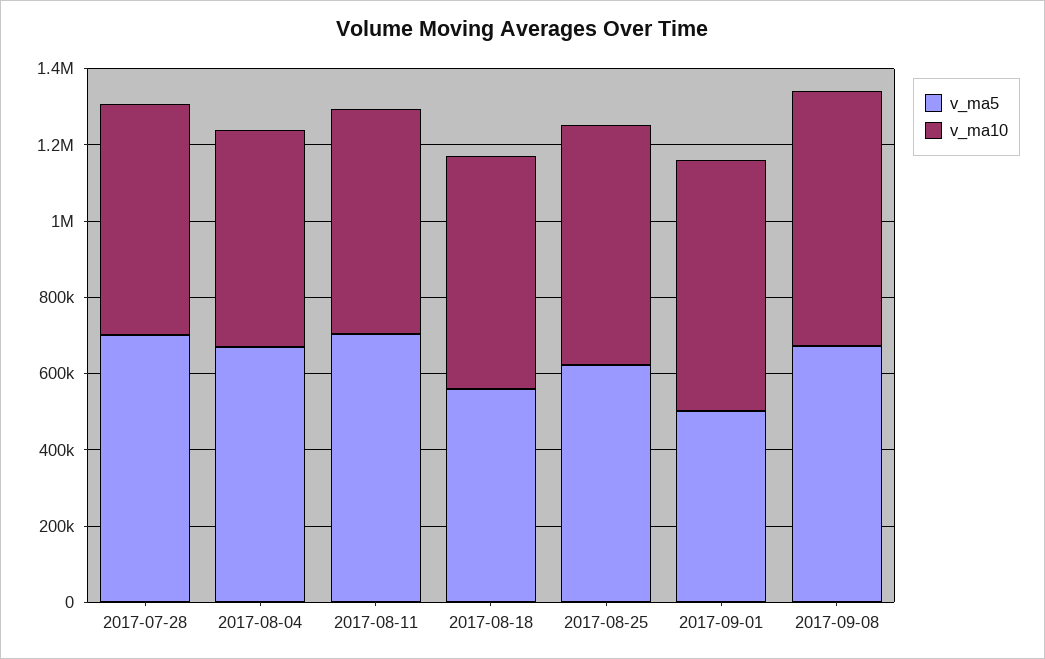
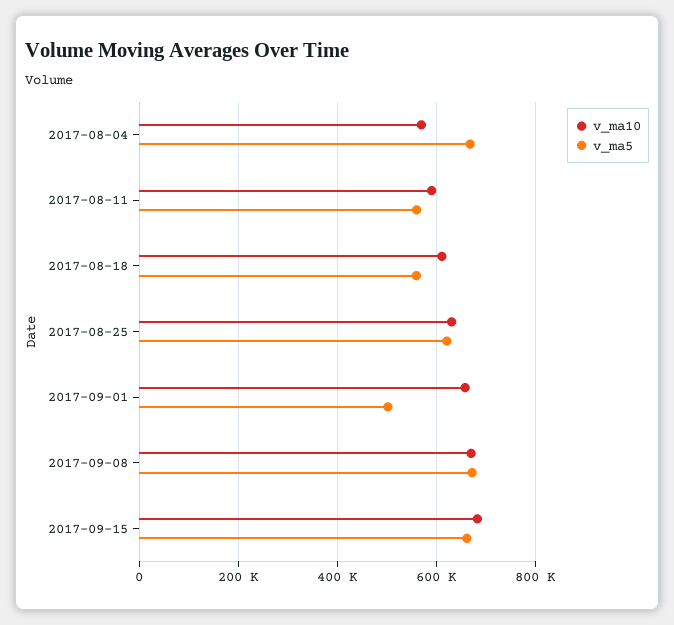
v_ma5, 2017-07-28: 700000 -> none
v_ma10, 2017-07-28: 600000 -> none
v_ma5, 2017-08-11: 700000 -> 560000
v_ma10, 2017-09-15: none -> 680000
v_ma5, 2017-09-15: none -> 660000

